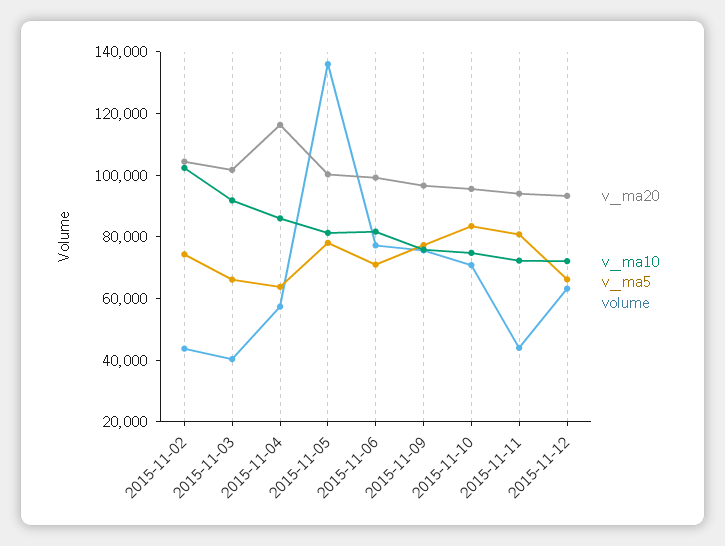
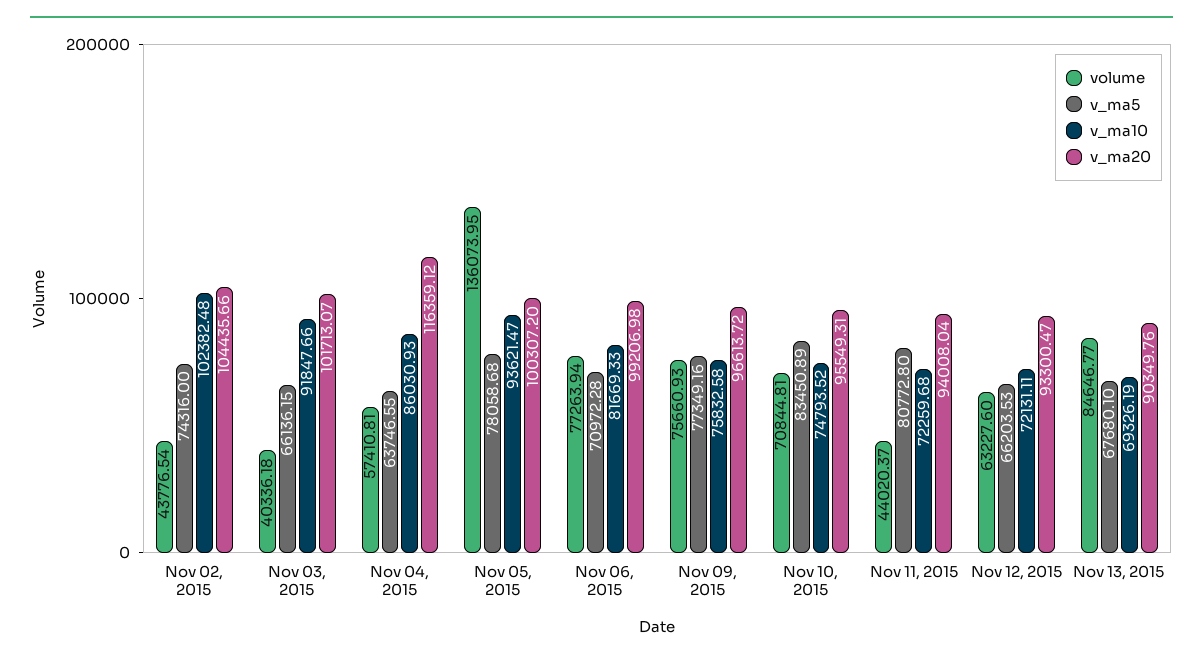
v_ma10, 2015-11-05: 80000 -> 93621.47
volume, Nov 13, 2015: none -> 84646.77
v_ma5, Nov 13, 2015: none -> 67680.1
v_ma10, Nov 13, 2015: none -> 69326.19
v_ma20, Nov 13, 2015: none -> 90349.76

